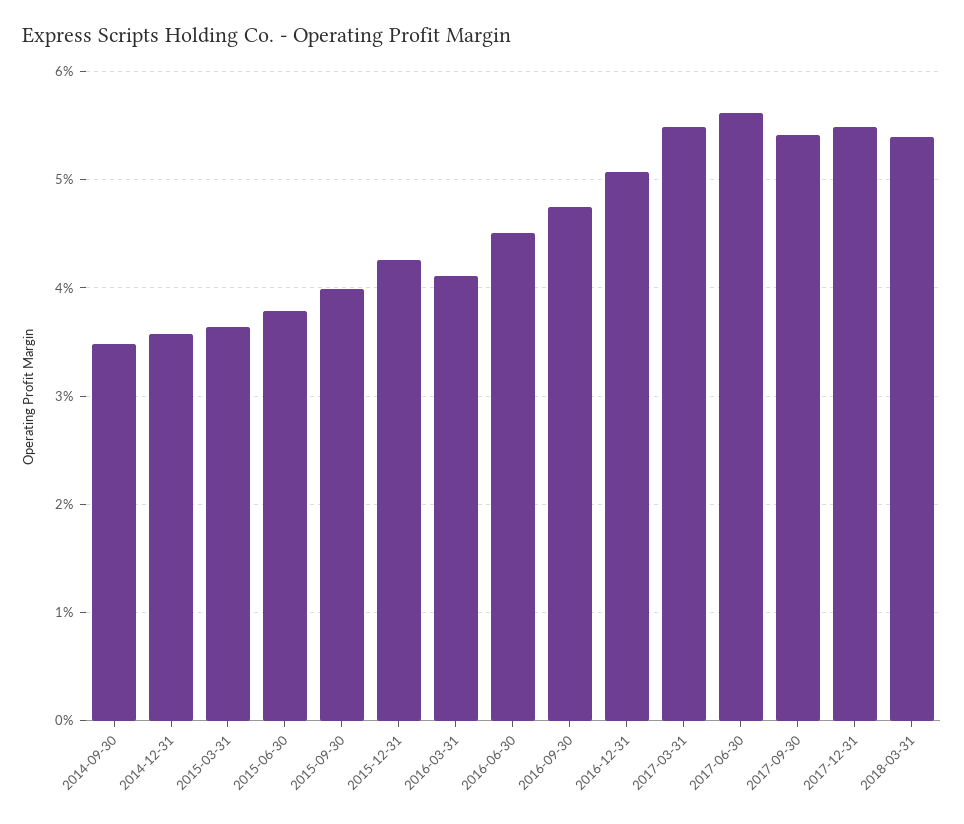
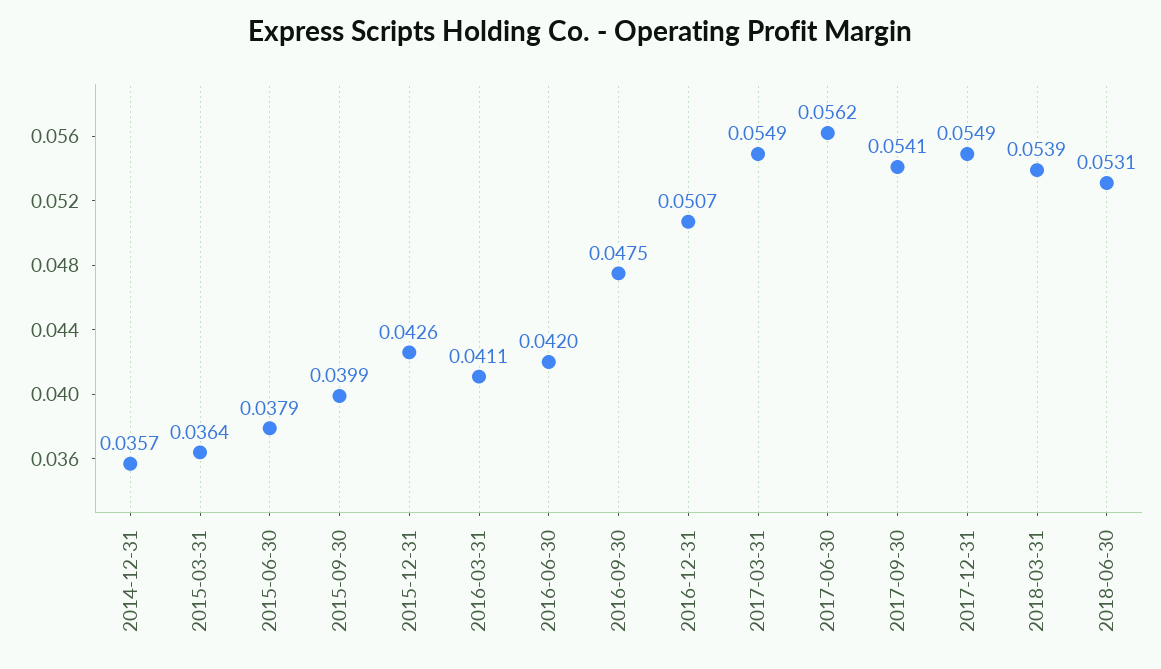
2014-09-30: 0.035 -> none
2016-06-30: 0.045 -> 0.042
2018-06-30: none -> 0.0531

